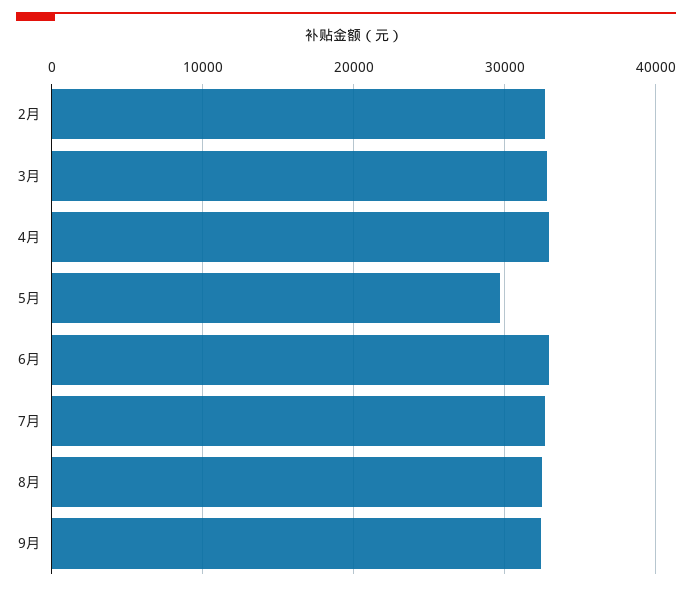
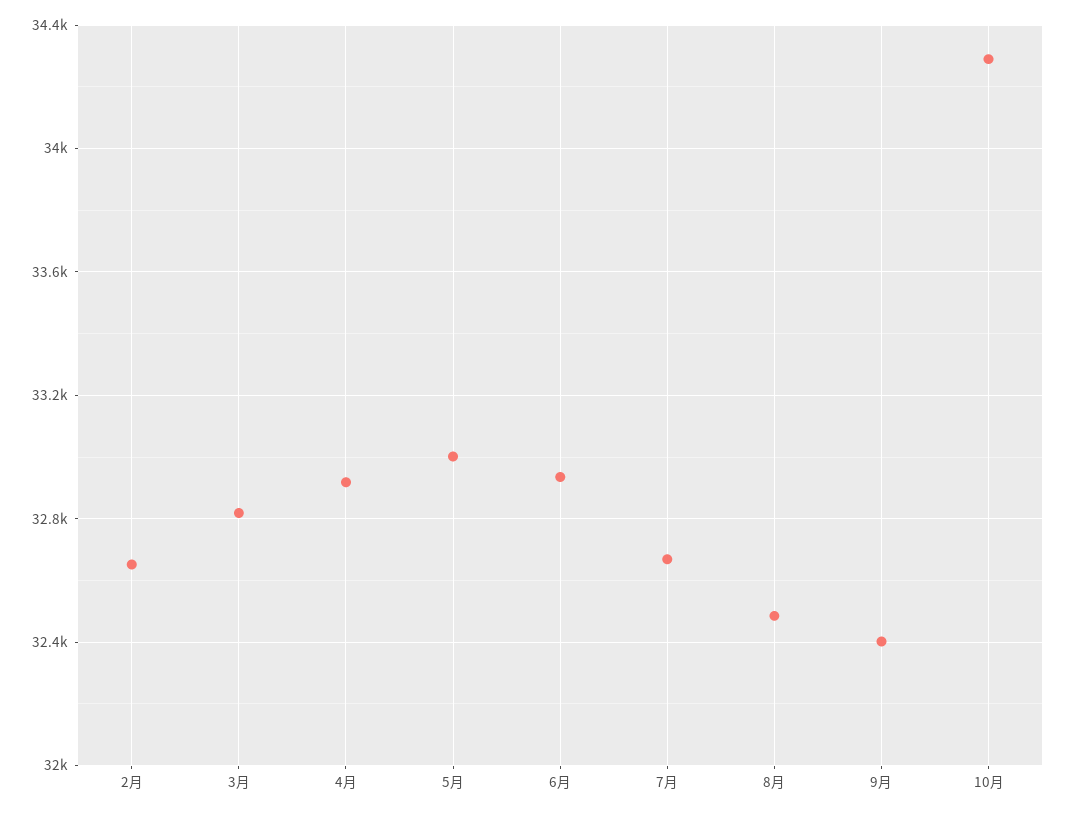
5月: 30000 -> 33000
10月: none -> 34300

